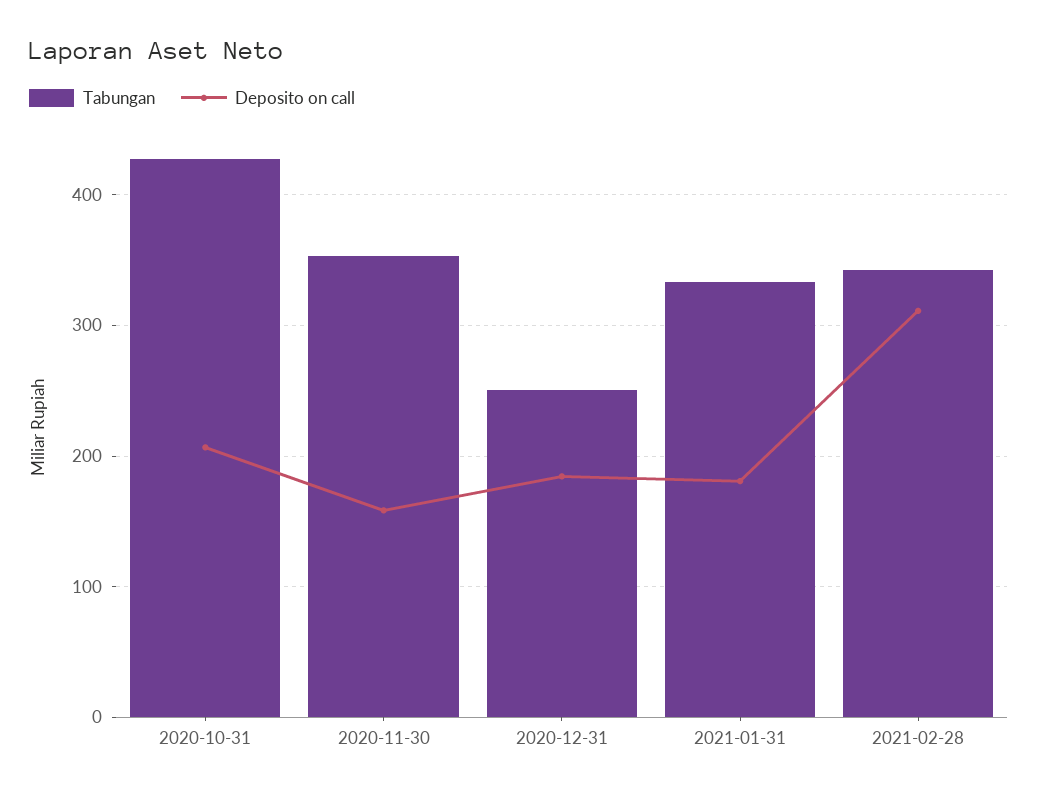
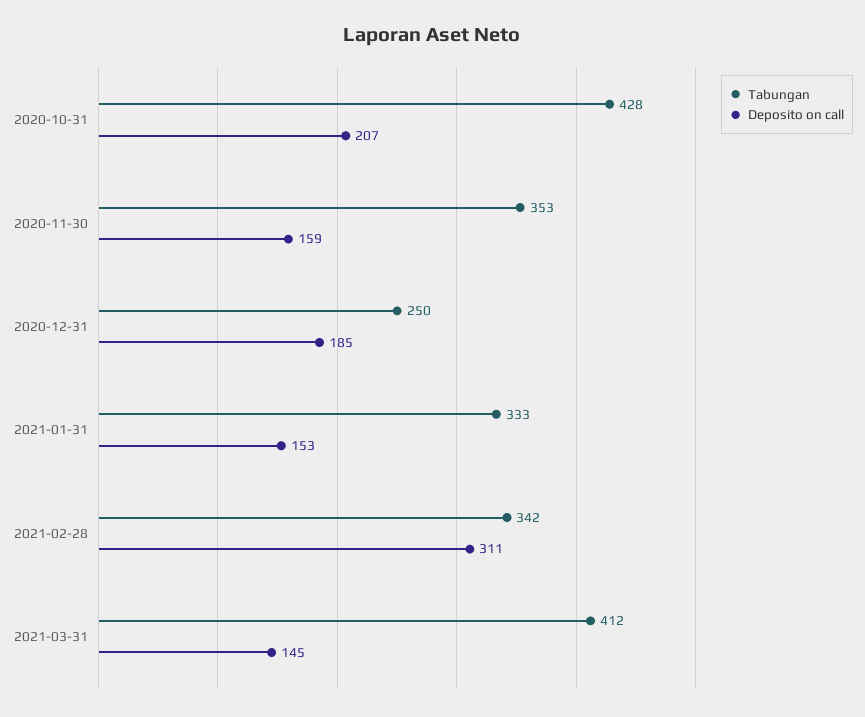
Deposito on call, 2021-01-31: 180 -> 153
Tabungan, 2021-03-31: none -> 412
Deposito on call, 2021-03-31: none -> 145

